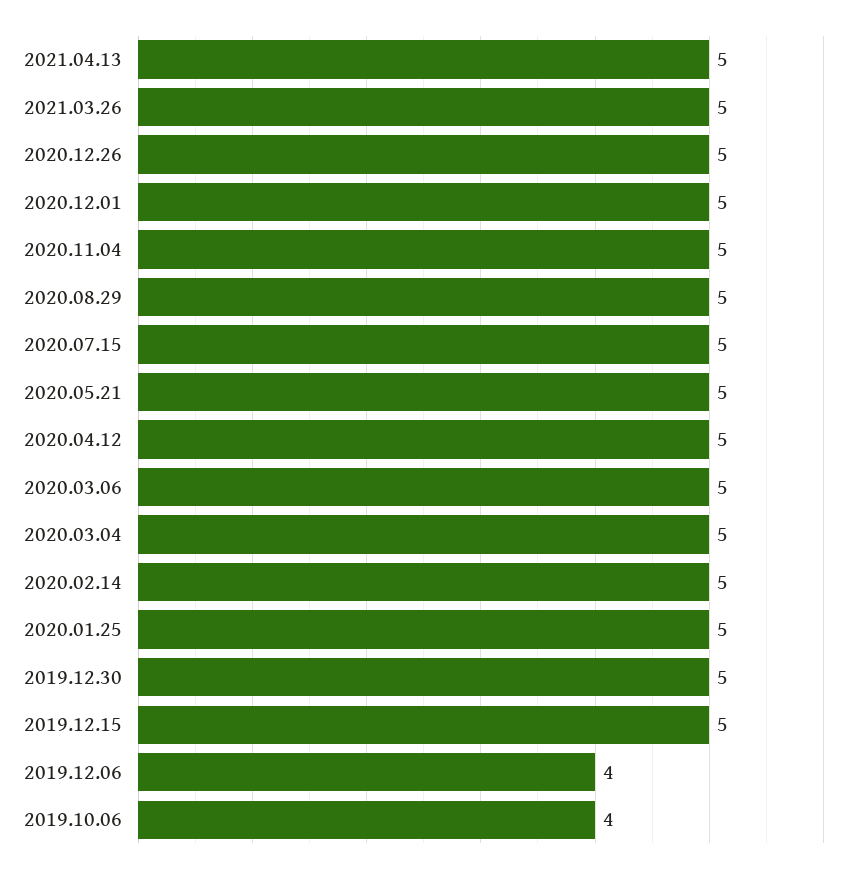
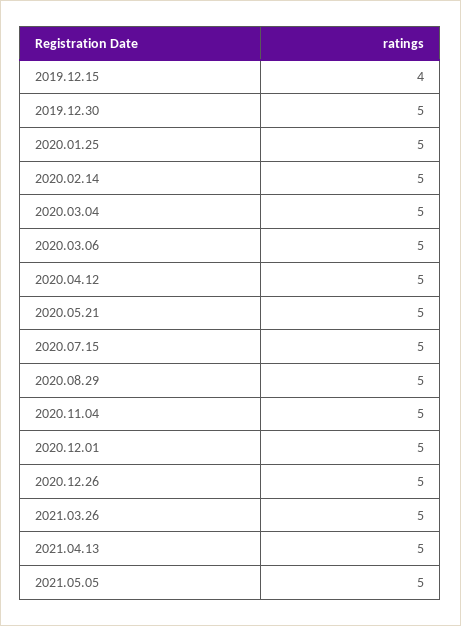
2019.12.15: 5 -> 4
2019.12.06: 4 -> none
2019.10.06: 4 -> none
2021.05.05: none -> 5

